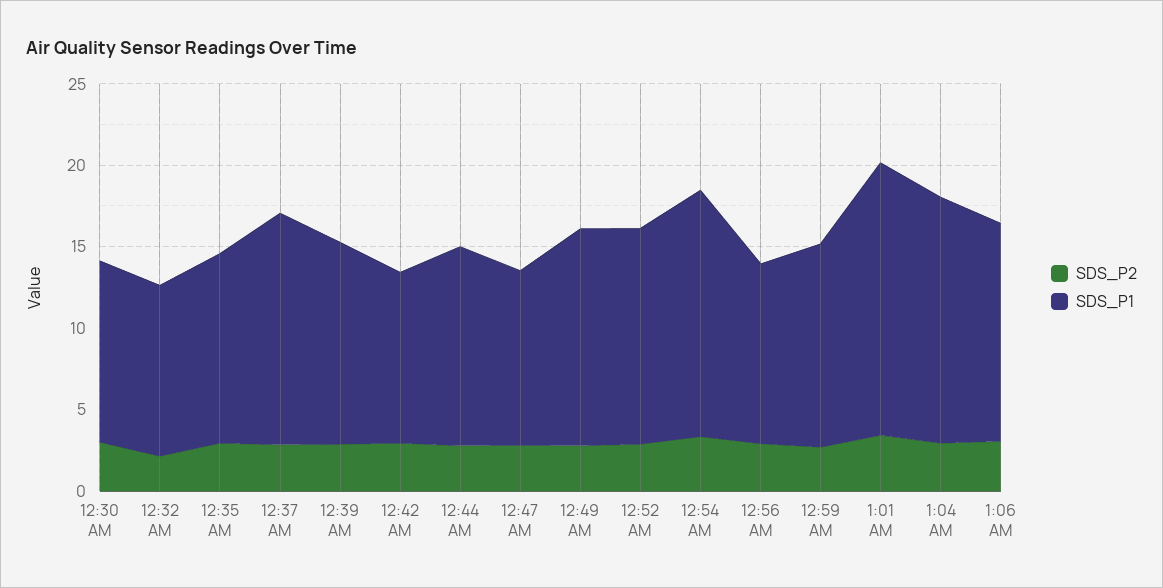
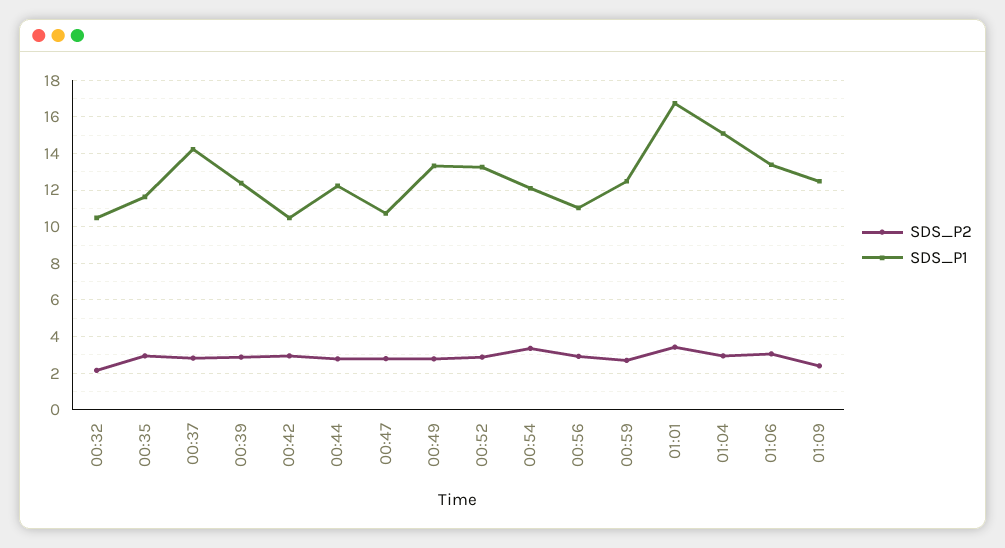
SDS_P2, 12:30 AM: 3 -> none
SDS_P1, 12:30 AM: 11 -> none
SDS_P1, 12:54 AM: 15 -> 12
SDS_P2, 01:09: none -> 2.5
SDS_P1, 01:09: none -> 12.5

